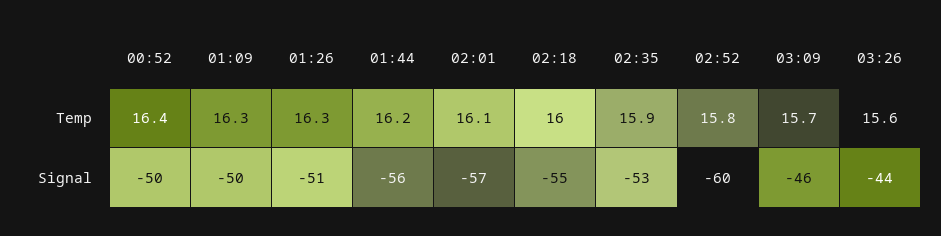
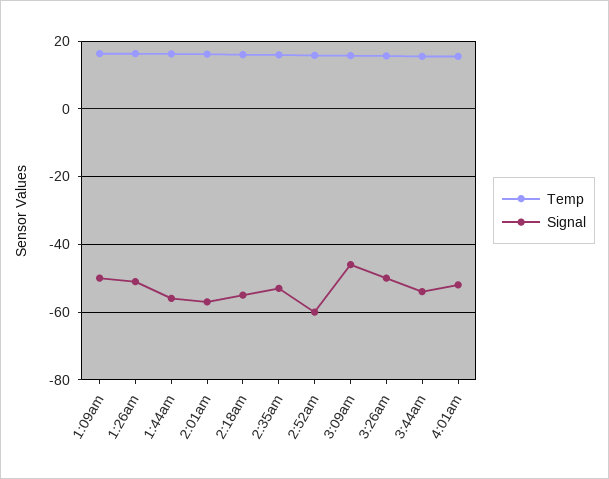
Temp, 00:52: 16.4 -> none
Signal, 00:52: -50 -> none
Signal, 03:26: -44 -> -50
Temp, 3:44am: none -> 16
Signal, 3:44am: none -> -54
Temp, 4:01am: none -> 16
Signal, 4:01am: none -> -52

